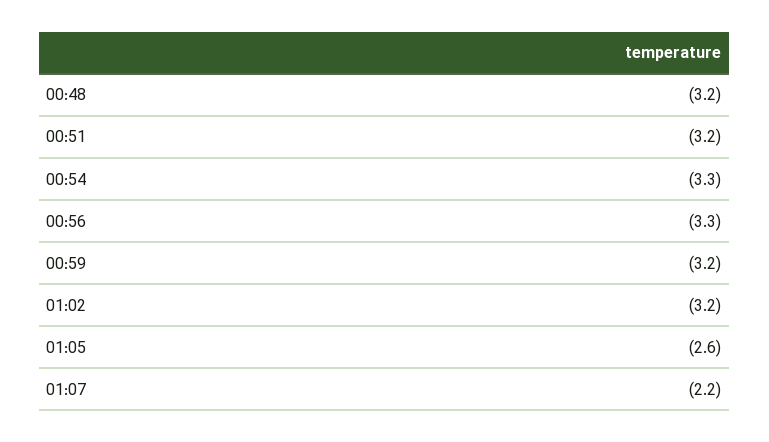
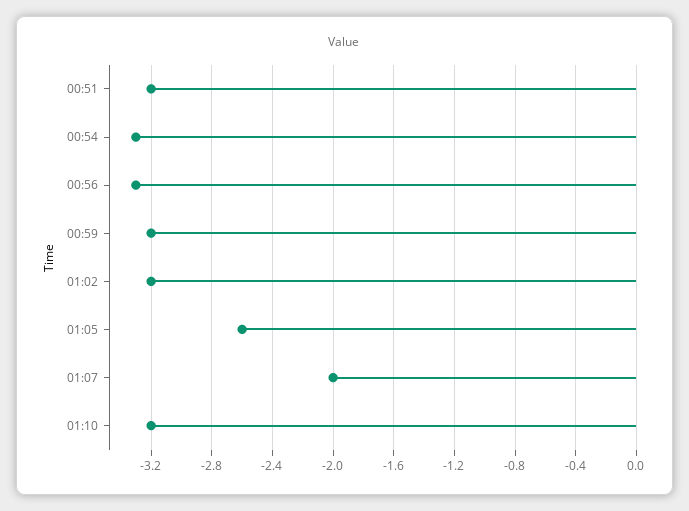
00:48: -3.2 -> none
01:07: -2.2 -> -2
01:10: none -> -3.2

